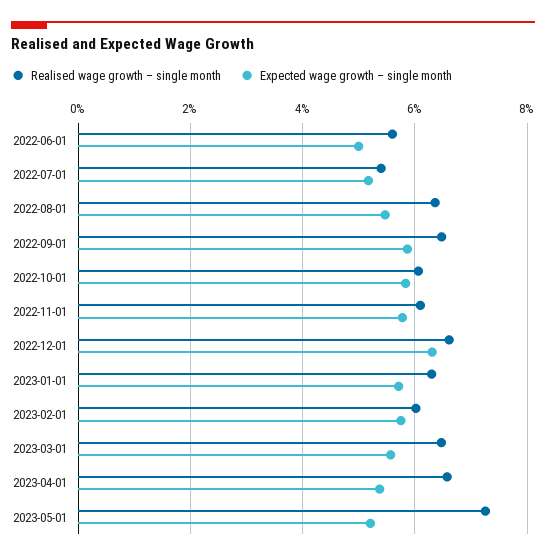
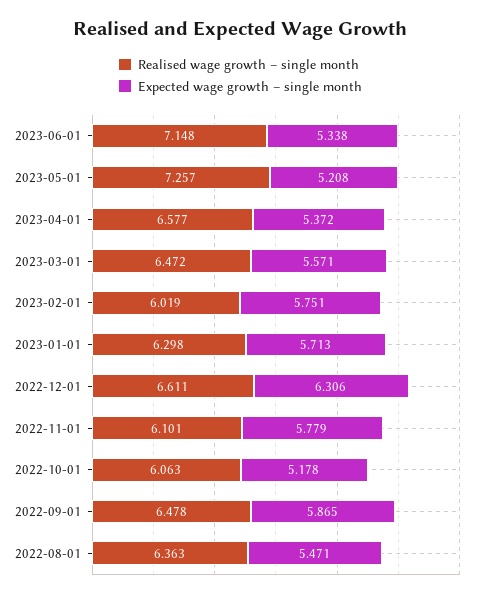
Realised wage growth – single month, 2022-06-01: 5.6 -> none
Expected wage growth – single month, 2022-06-01: 5 -> none
Realised wage growth – single month, 2022-07-01: 5.4 -> none
Expected wage growth – single month, 2022-07-01: 5.2 -> none
Expected wage growth – single month, 2022-10-01: 5.8 -> 5.178
Realised wage growth – single month, 2023-06-01: none -> 7.148
Expected wage growth – single month, 2023-06-01: none -> 5.338

